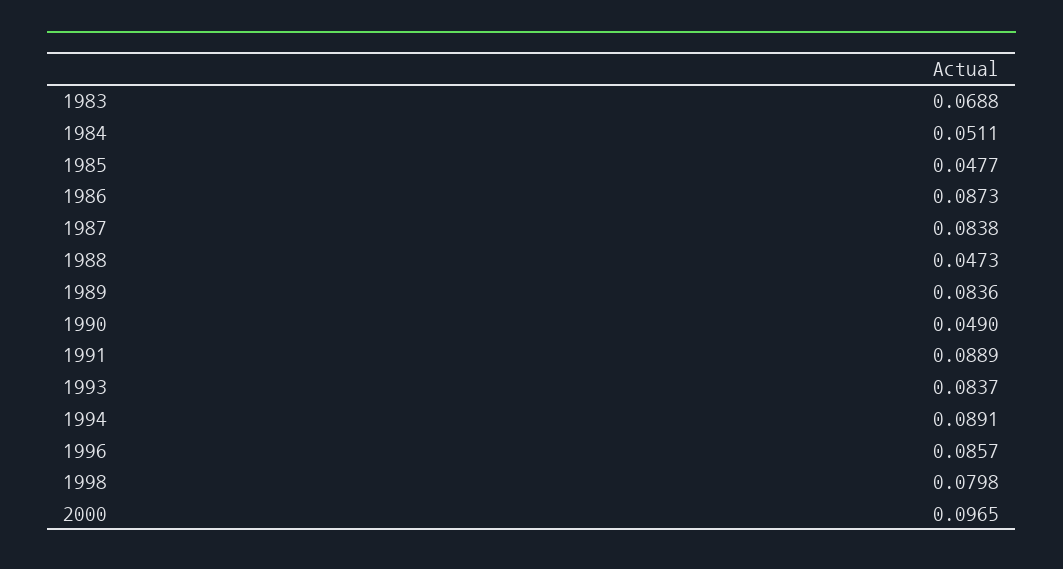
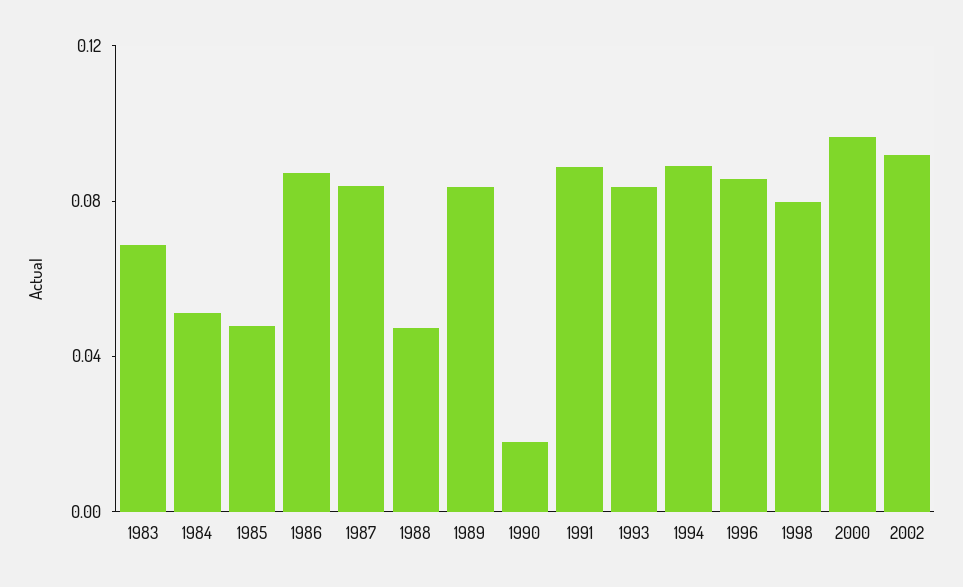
1990: 0.049 -> 0.02
2002: none -> 0.09

